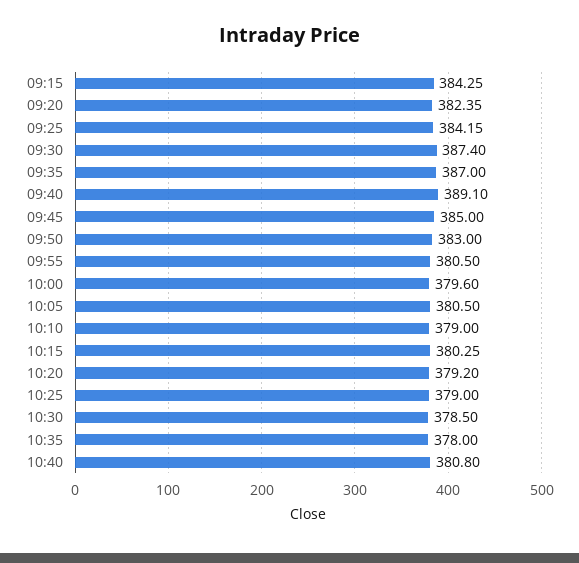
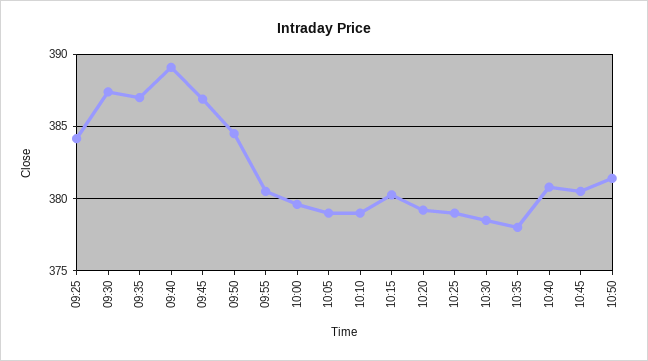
09:15: 384.25 -> none
09:20: 382.35 -> none
09:45: 385 -> 387
09:50: 383 -> 384.5
10:05: 380.5 -> 379
10:45: none -> 380.5
10:50: none -> 381.5

